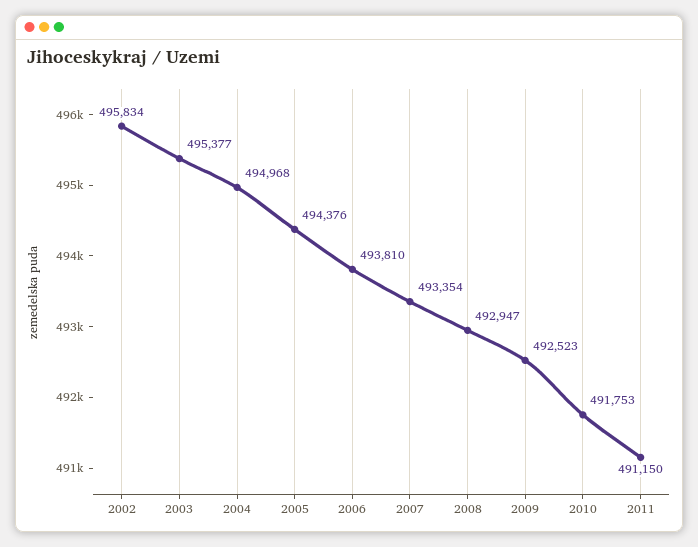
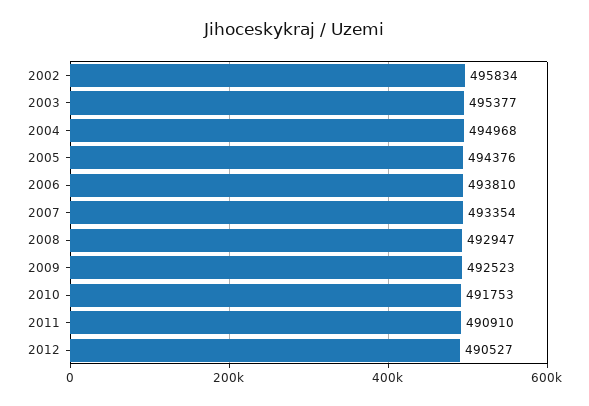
2011: 491150 -> 490910
2012: none -> 490527

